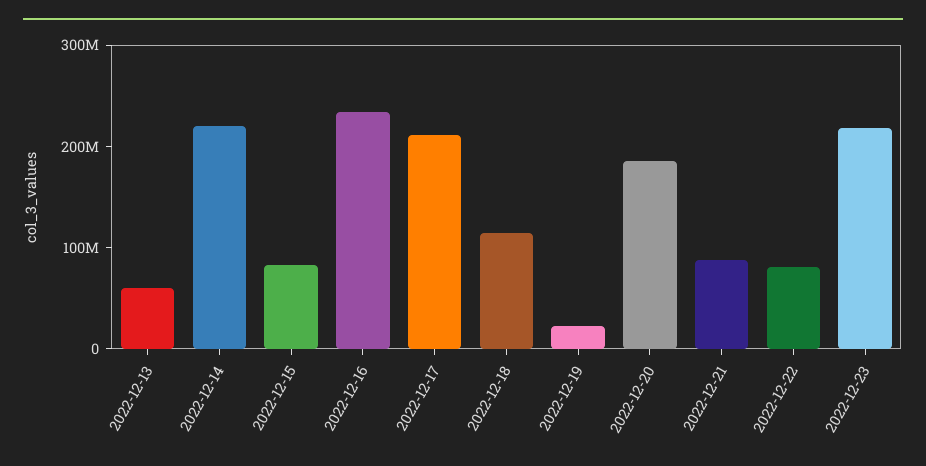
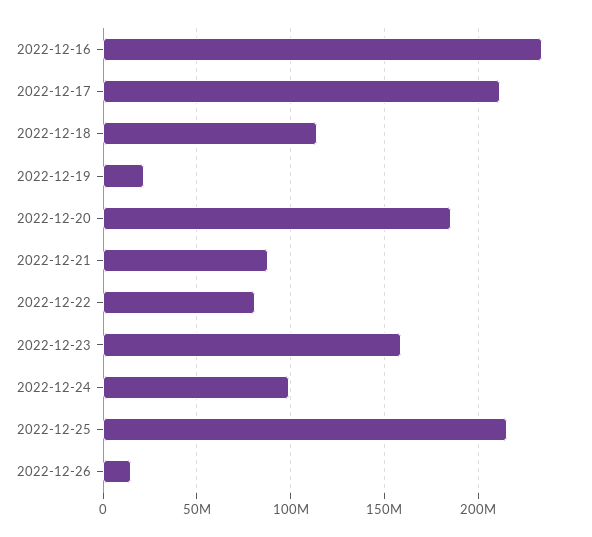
2022-12-13: 60000000 -> none
2022-12-14: 220000000 -> none
2022-12-15: 80000000 -> none
2022-12-23: 220000000 -> 160000000
2022-12-24: none -> 100000000
2022-12-25: none -> 215000000
2022-12-26: none -> 15000000

